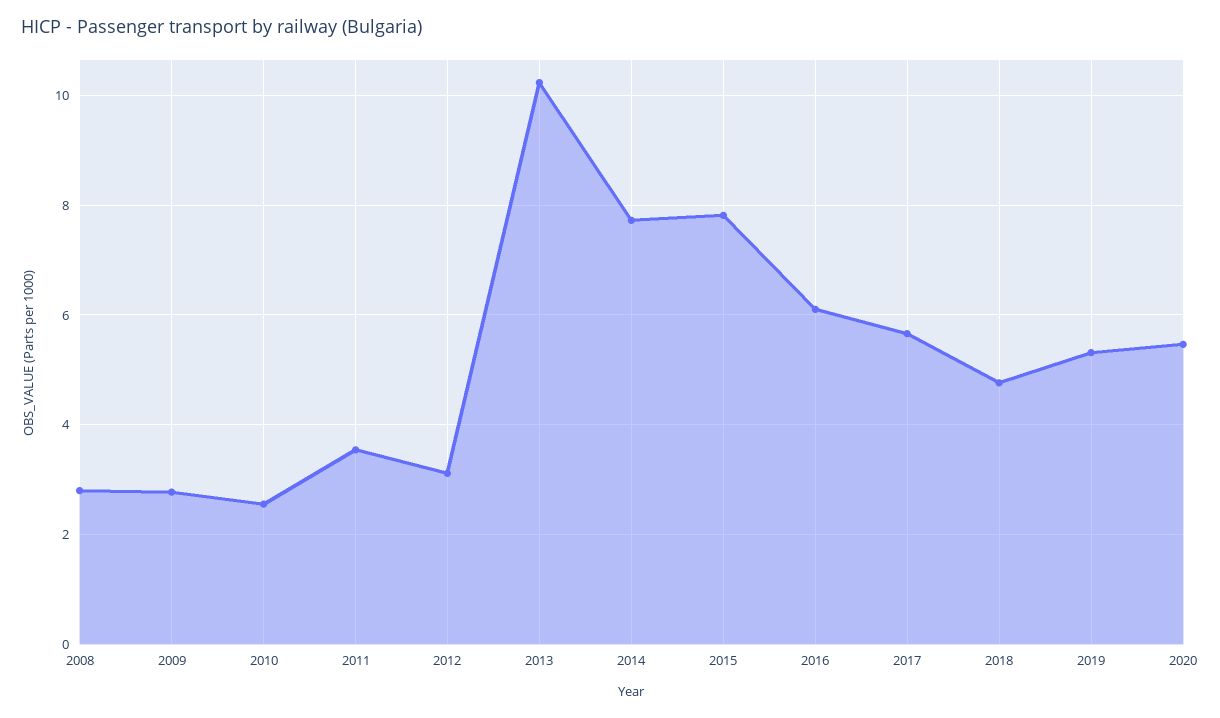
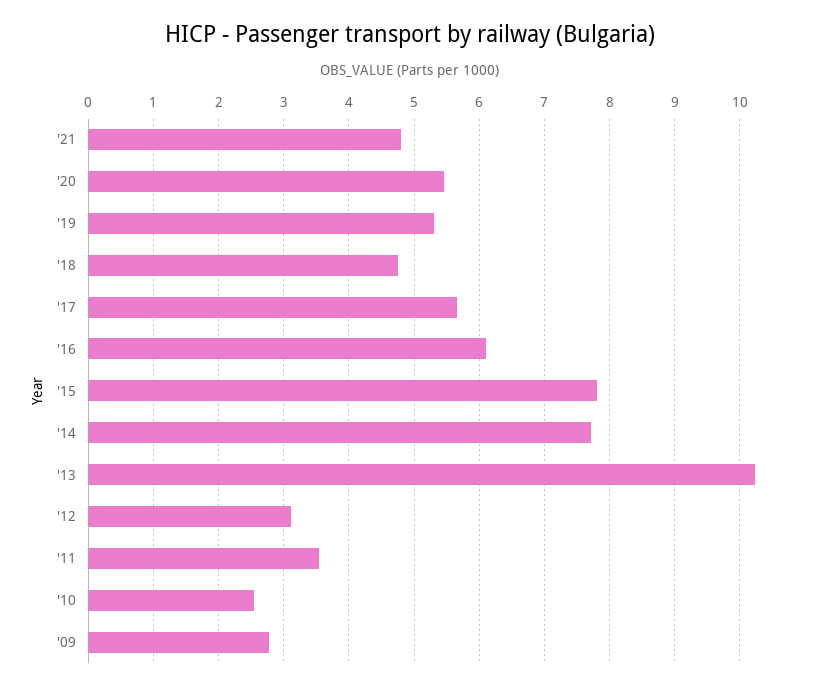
2008: 2.8 -> none
'21: none -> 4.8

